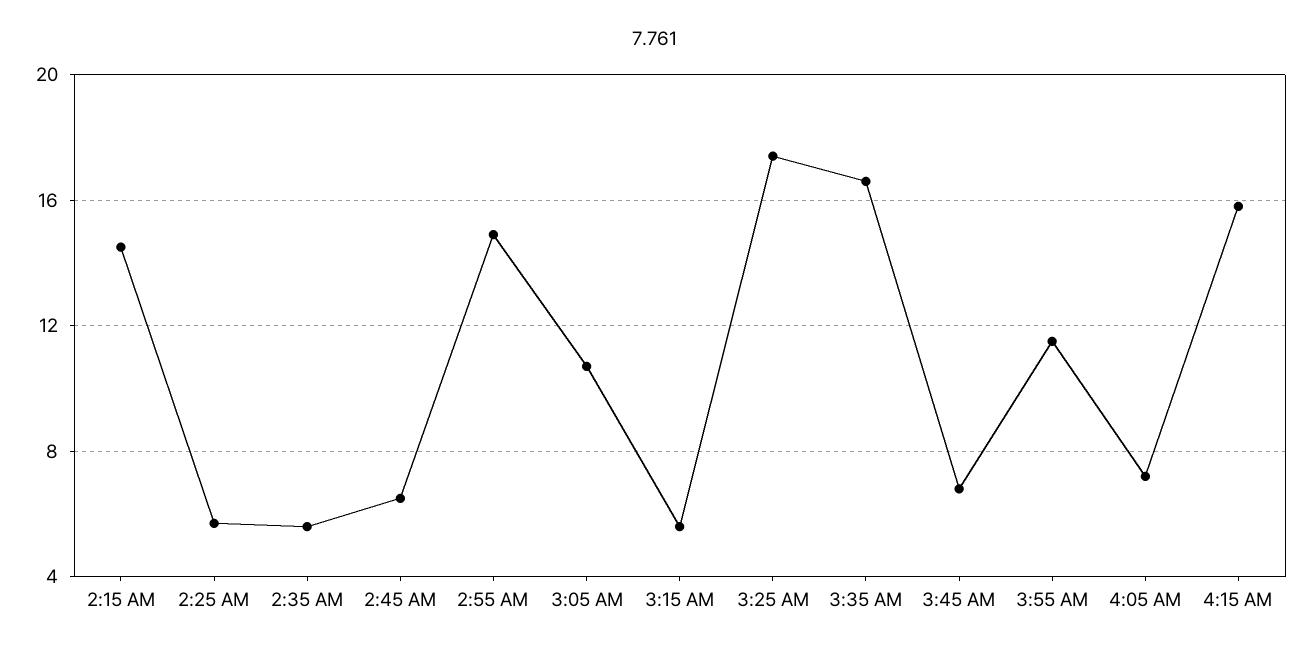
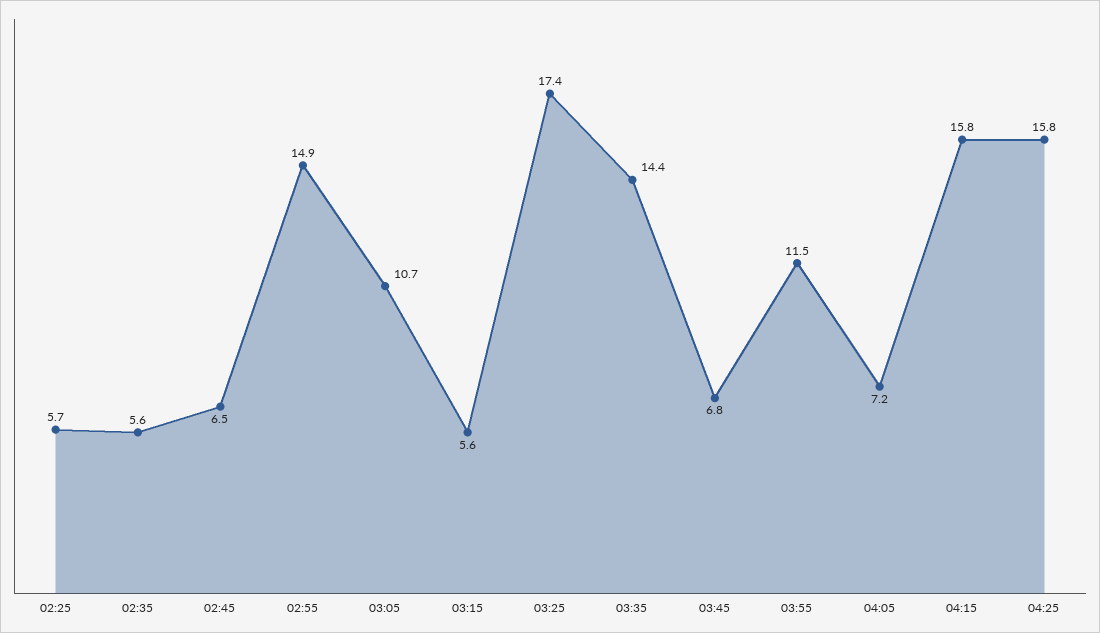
2:15 AM: 14.5 -> none
3:35 AM: 16.5 -> 14.4
04:25: none -> 15.8

